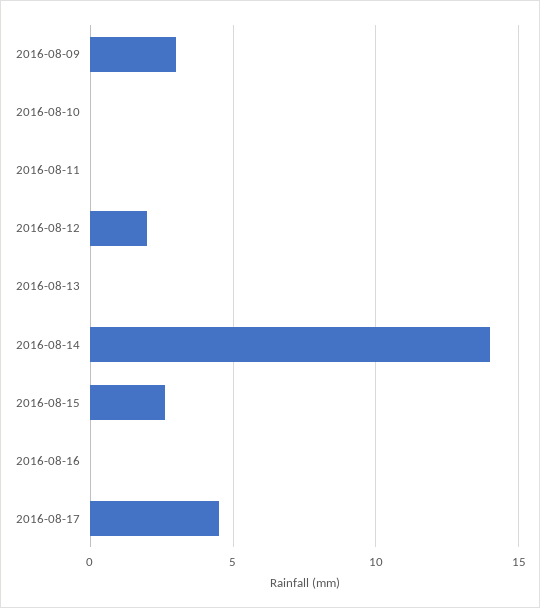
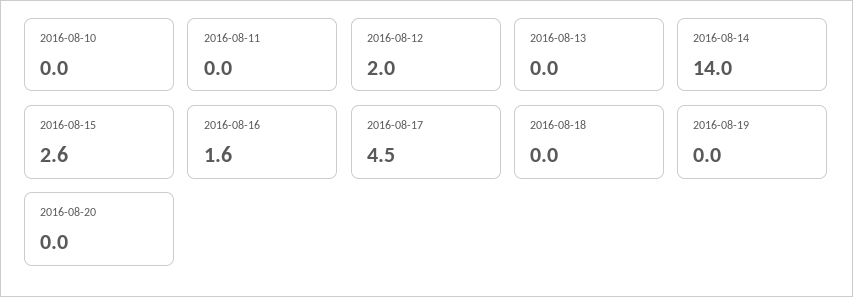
2016-08-09: 3 -> none
2016-08-16: 0 -> 1.6
2016-08-18: none -> 0
2016-08-19: none -> 0
2016-08-20: none -> 0

